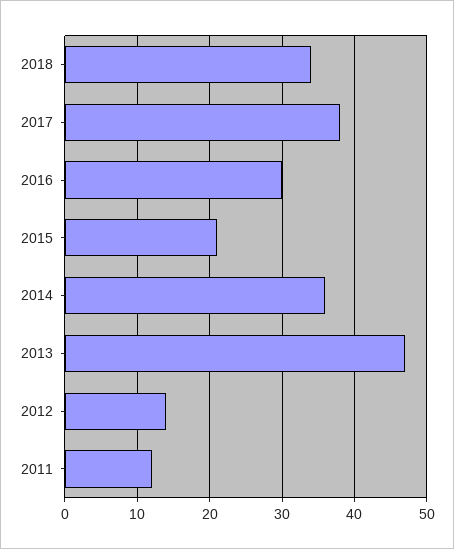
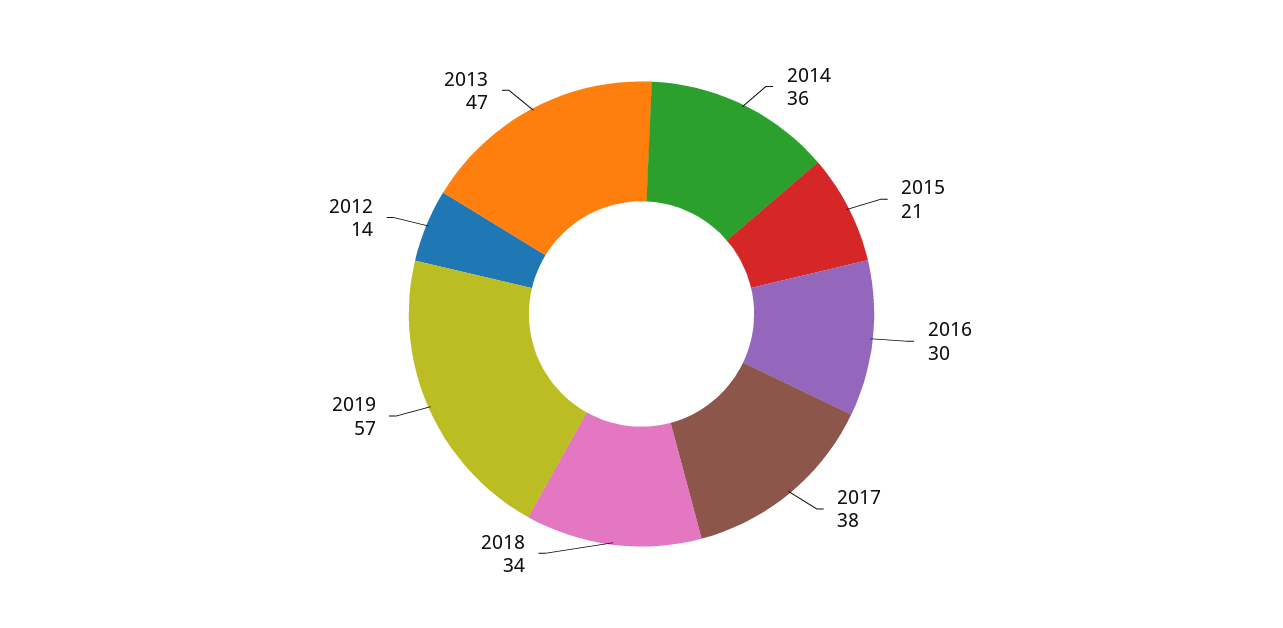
2011: 12 -> none
2019: none -> 57

